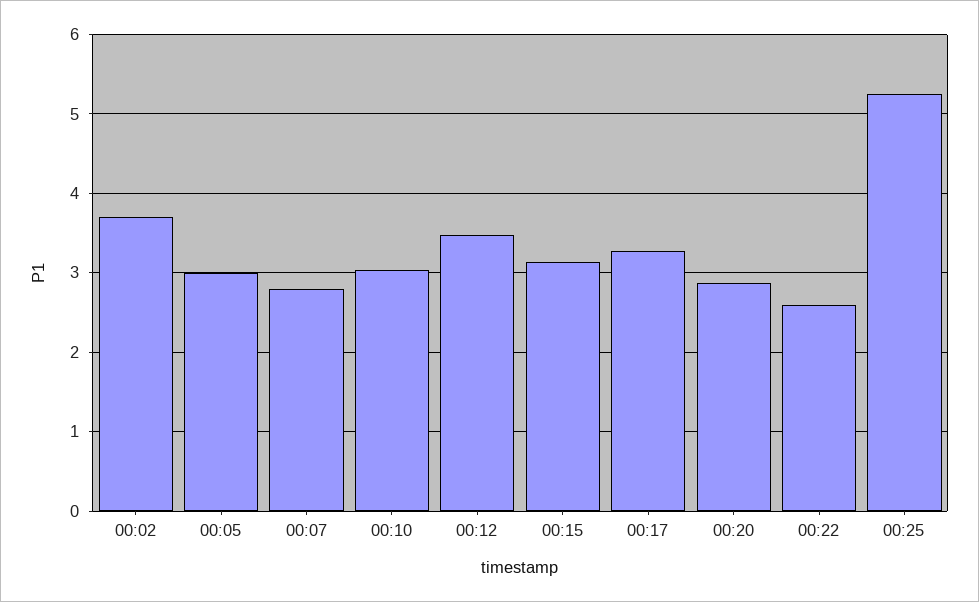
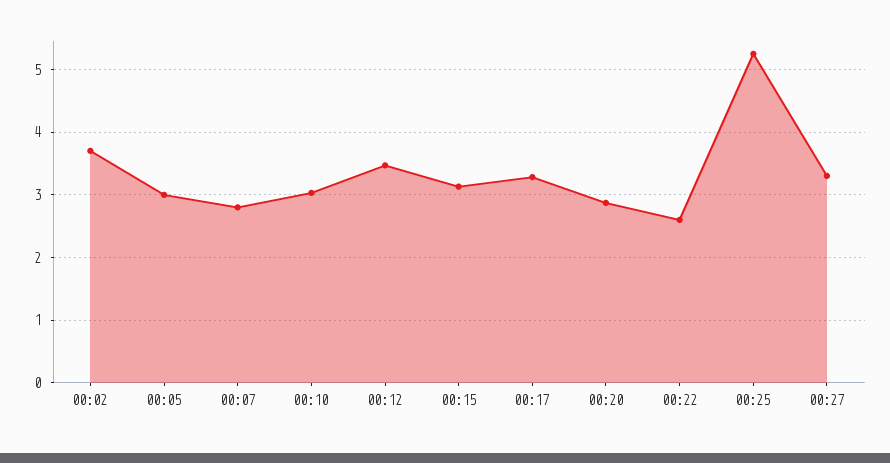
00:27: none -> 3.3

